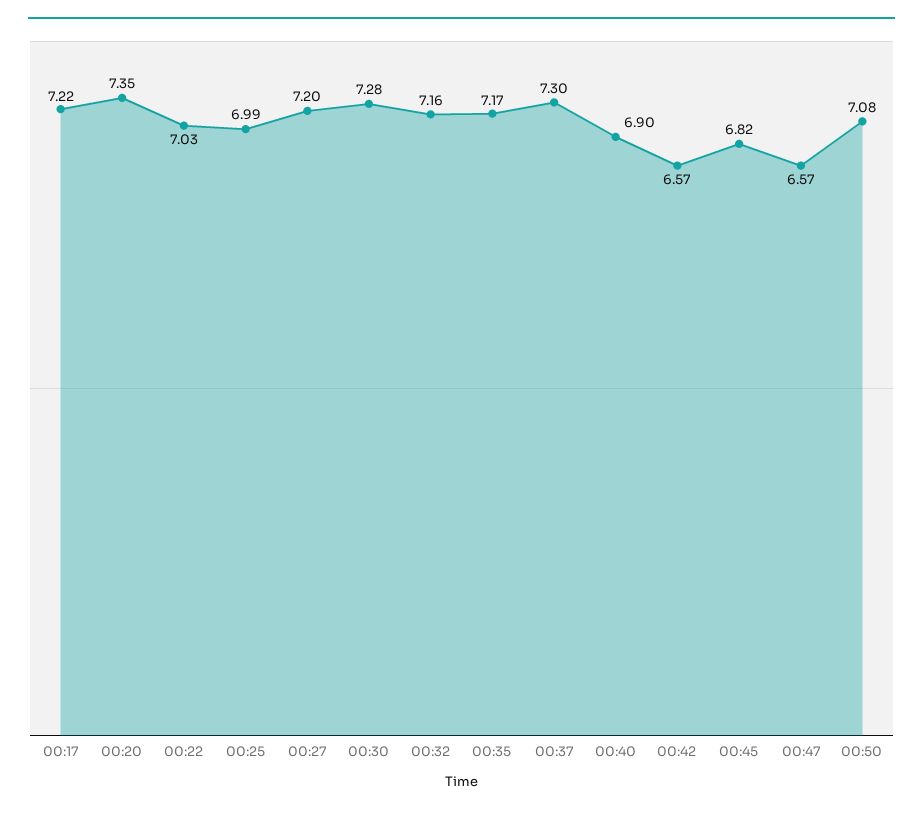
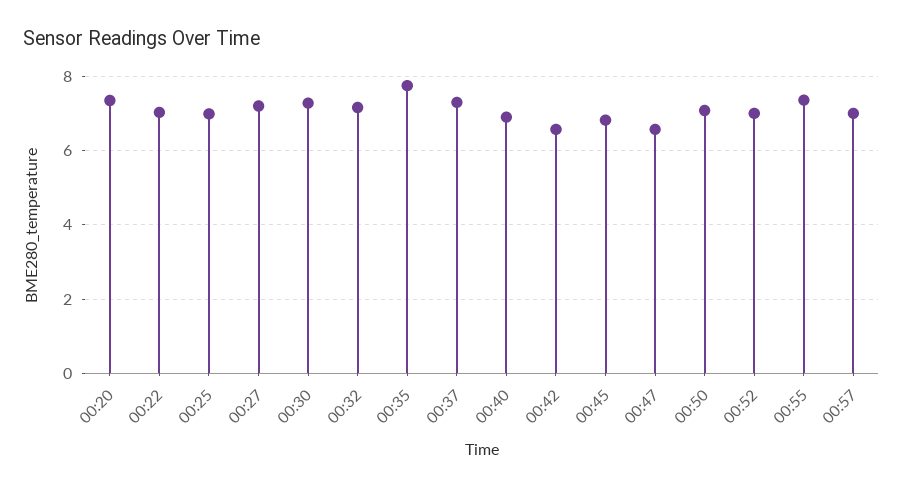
00:17: 7.22 -> none
00:35: 7.17 -> 7.8
00:52: none -> 7
00:55: none -> 7.4
00:57: none -> 7

